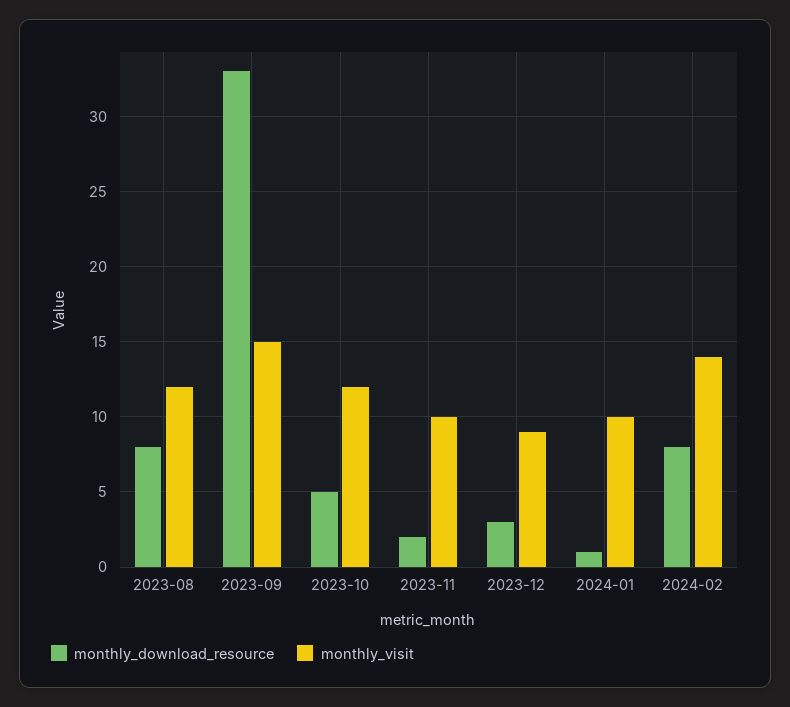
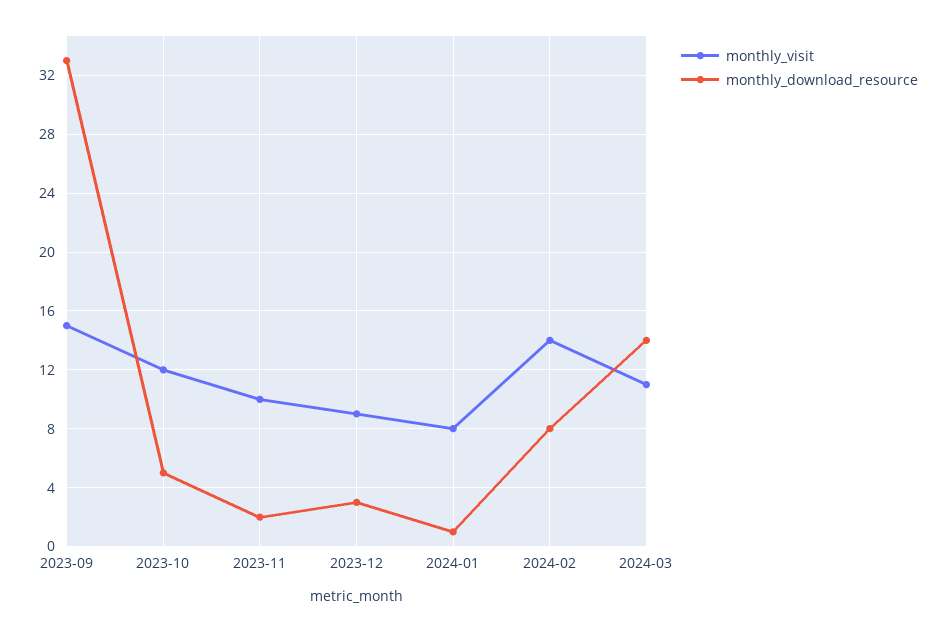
monthly_download_resource, 2023-08: 8 -> none
monthly_visit, 2023-08: 12 -> none
monthly_visit, 2024-01: 10 -> 8
monthly_visit, 2024-03: none -> 11
monthly_download_resource, 2024-03: none -> 14

